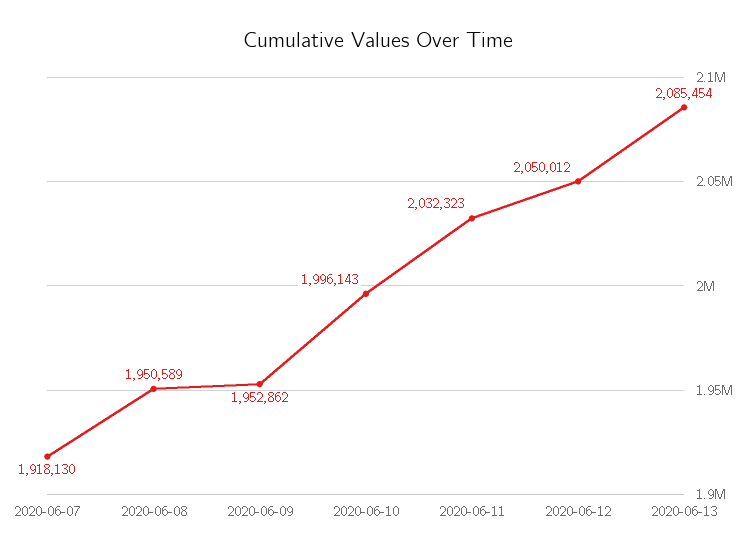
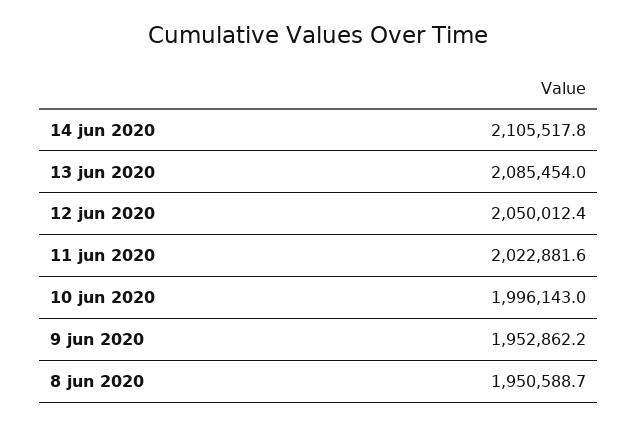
2020-06-07: 1918130 -> none
2020-06-11: 2032323 -> 2022881.6
14 jun 2020: none -> 2105517.8

